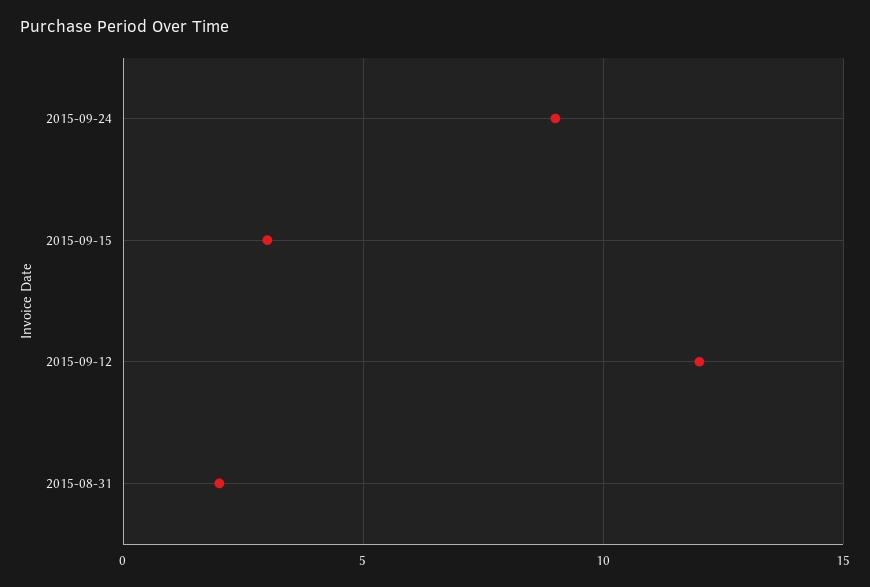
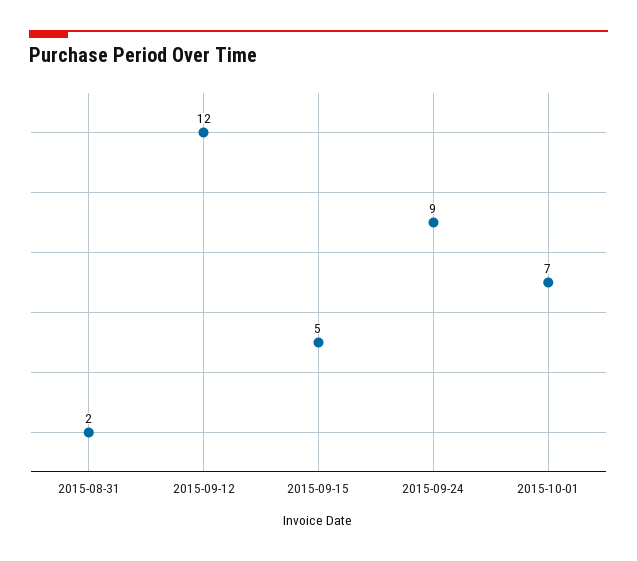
2015-09-15: 3 -> 5
2015-10-01: none -> 7

